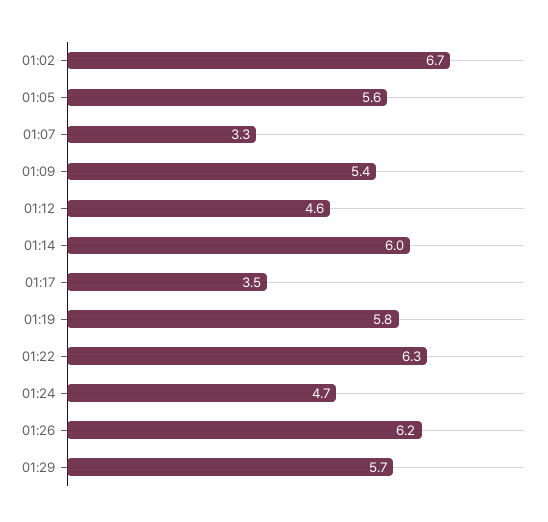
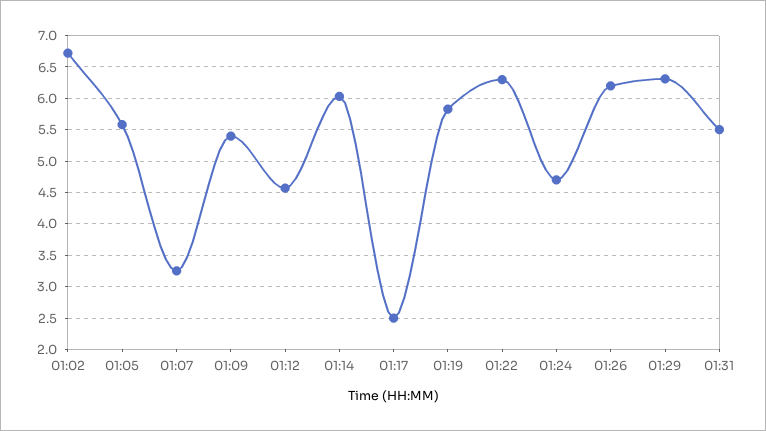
01:17: 3.5 -> 2.5
01:29: 5.7 -> 6.3
01:31: none -> 5.5

